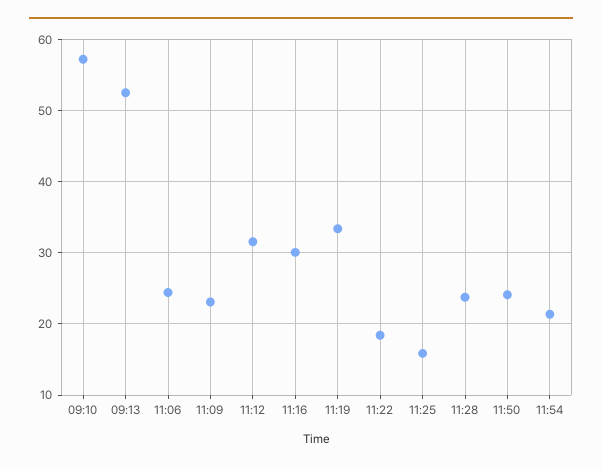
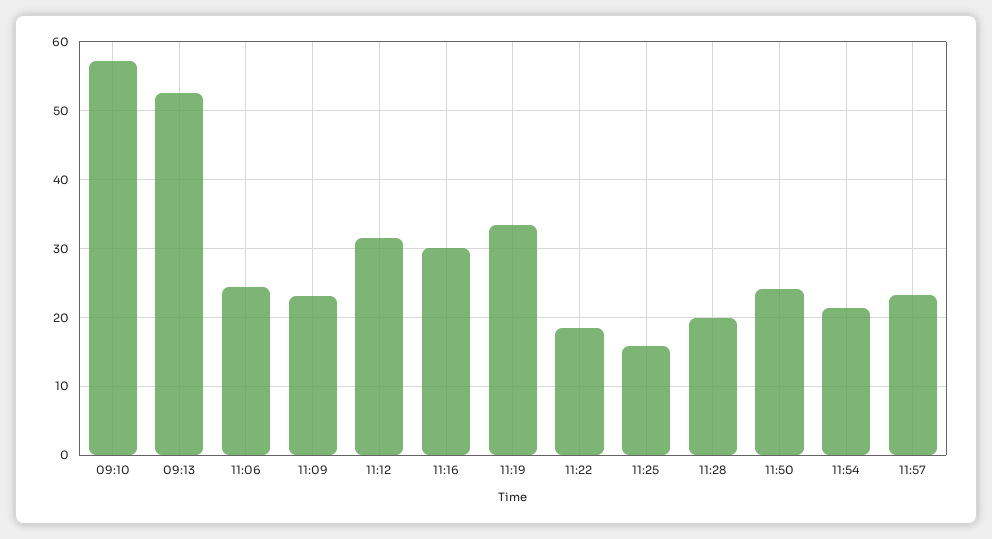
11:28: 24 -> 20
11:57: none -> 23

